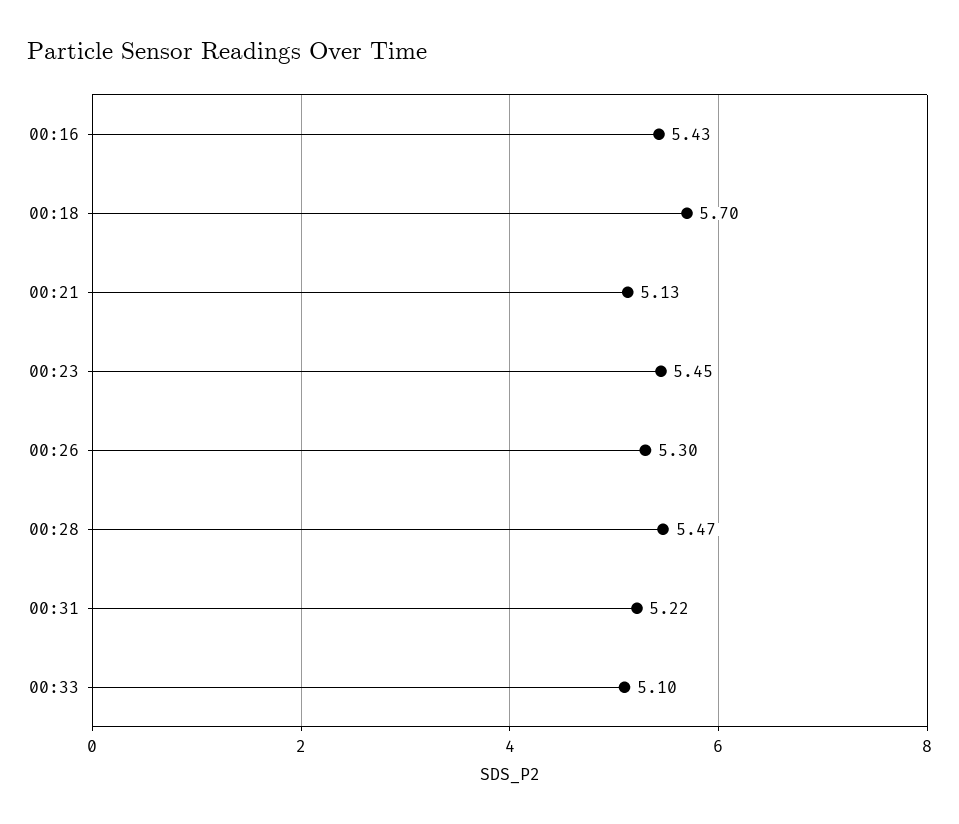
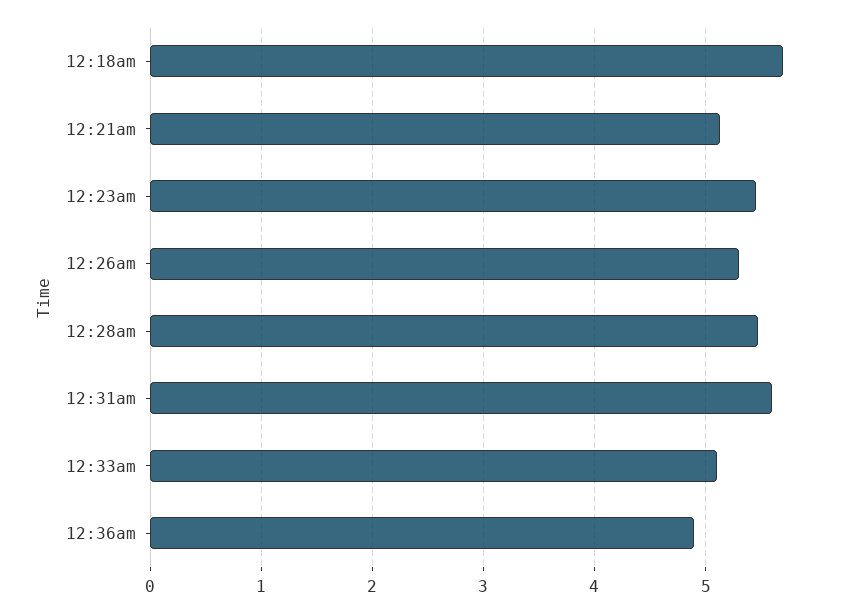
00:16: 5.43 -> none
00:31: 5.22 -> 5.6
12:36am: none -> 4.9

